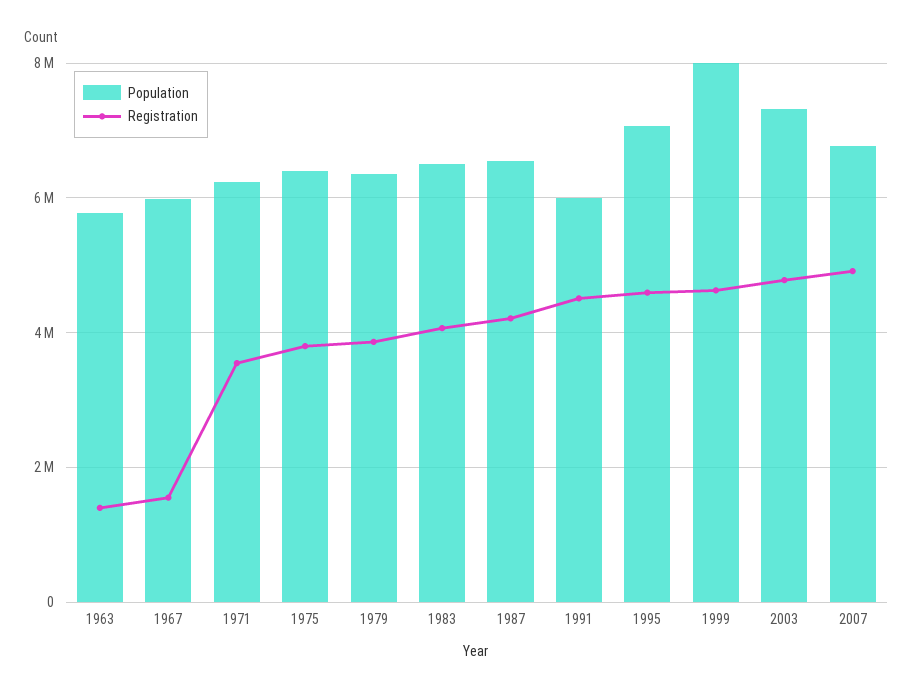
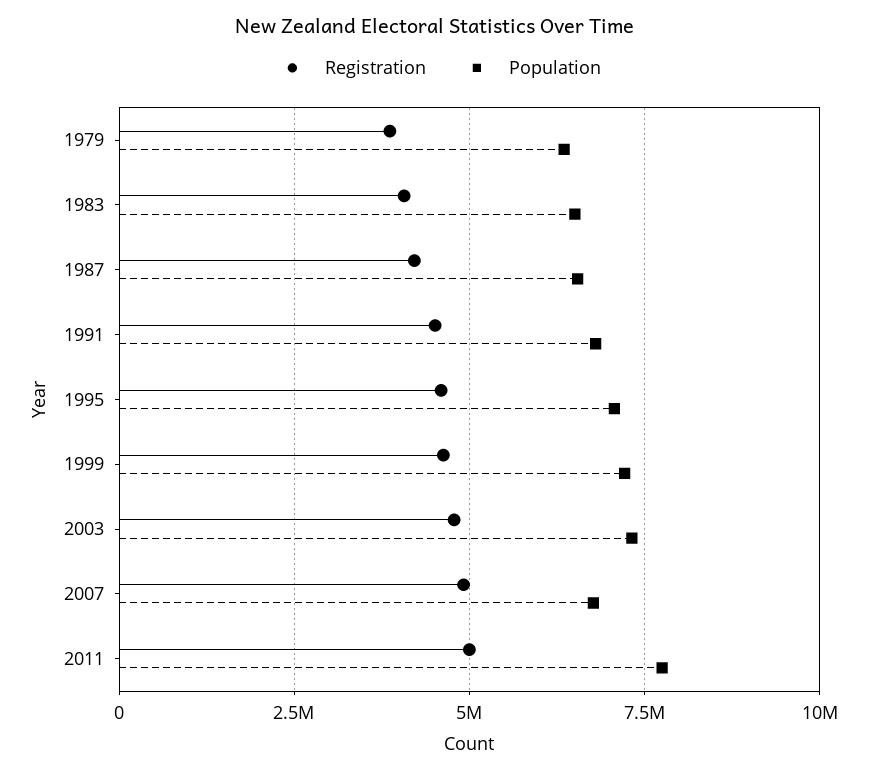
Population, 1963: 5800000 -> none
Registration, 1963: 1400000 -> none
Population, 1967: 6000000 -> none
Registration, 1967: 1600000 -> none
Population, 1971: 6200000 -> none
Registration, 1971: 3600000 -> none
Population, 1975: 6400000 -> none
Registration, 1975: 3800000 -> none
Population, 1991: 6000000 -> 6750000
Population, 1999: 8000000 -> 7250000
Registration, 2011: none -> 5000000
Population, 2011: none -> 7750000

